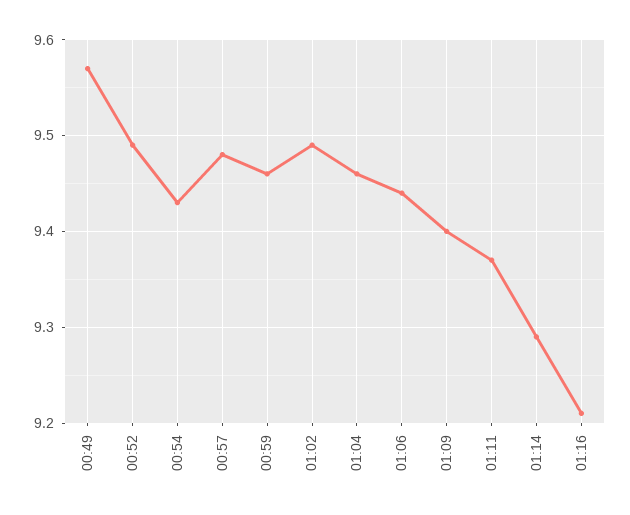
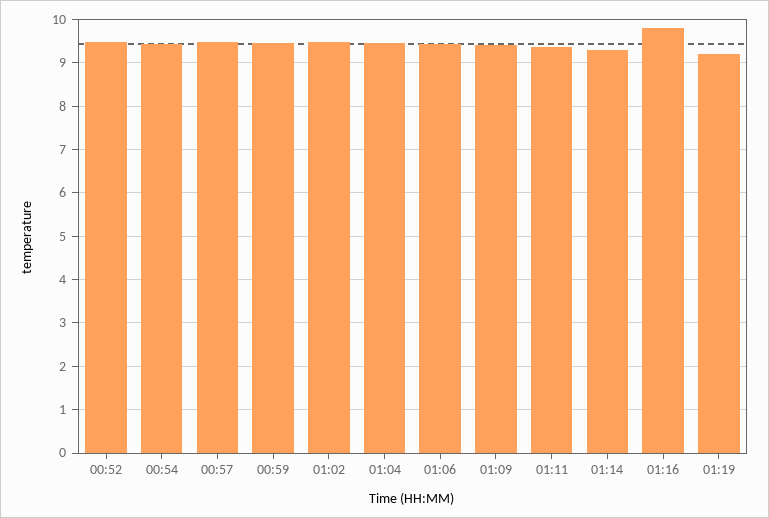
00:49: 9.57 -> none
01:16: 9.21 -> 9.8
01:19: none -> 9.2

